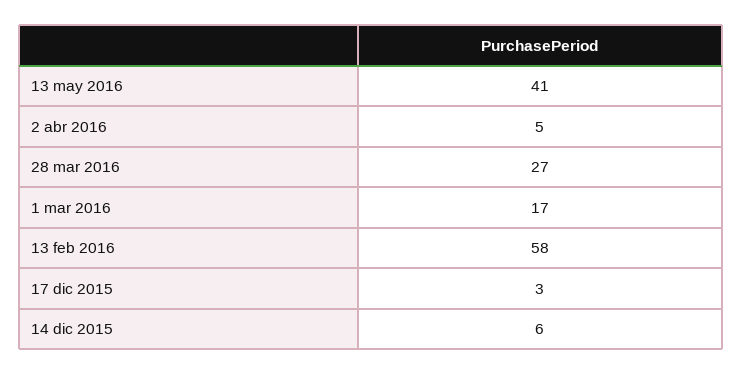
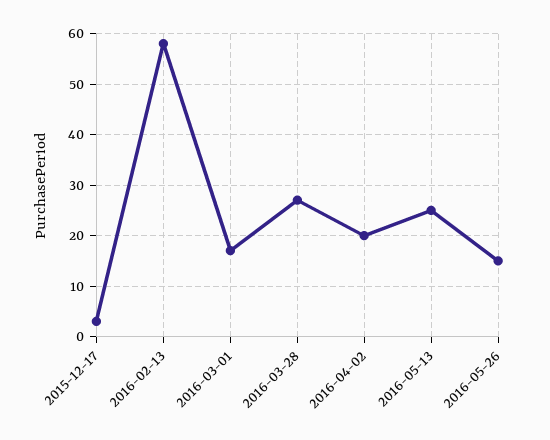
13 may 2016: 41 -> 25
2 abr 2016: 5 -> 20
14 dic 2015: 6 -> none
2016-05-26: none -> 15

